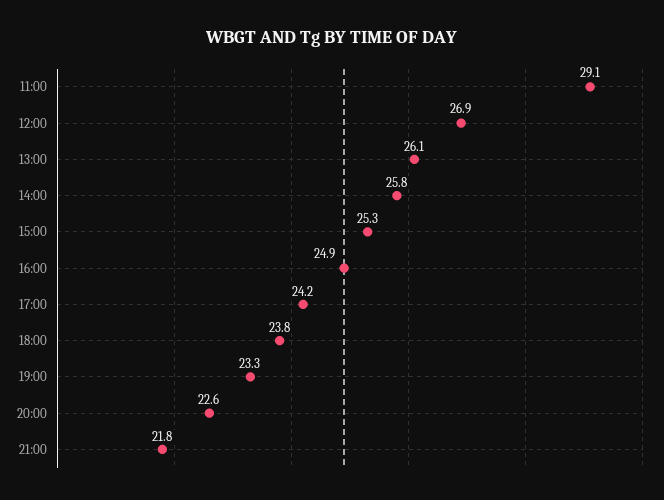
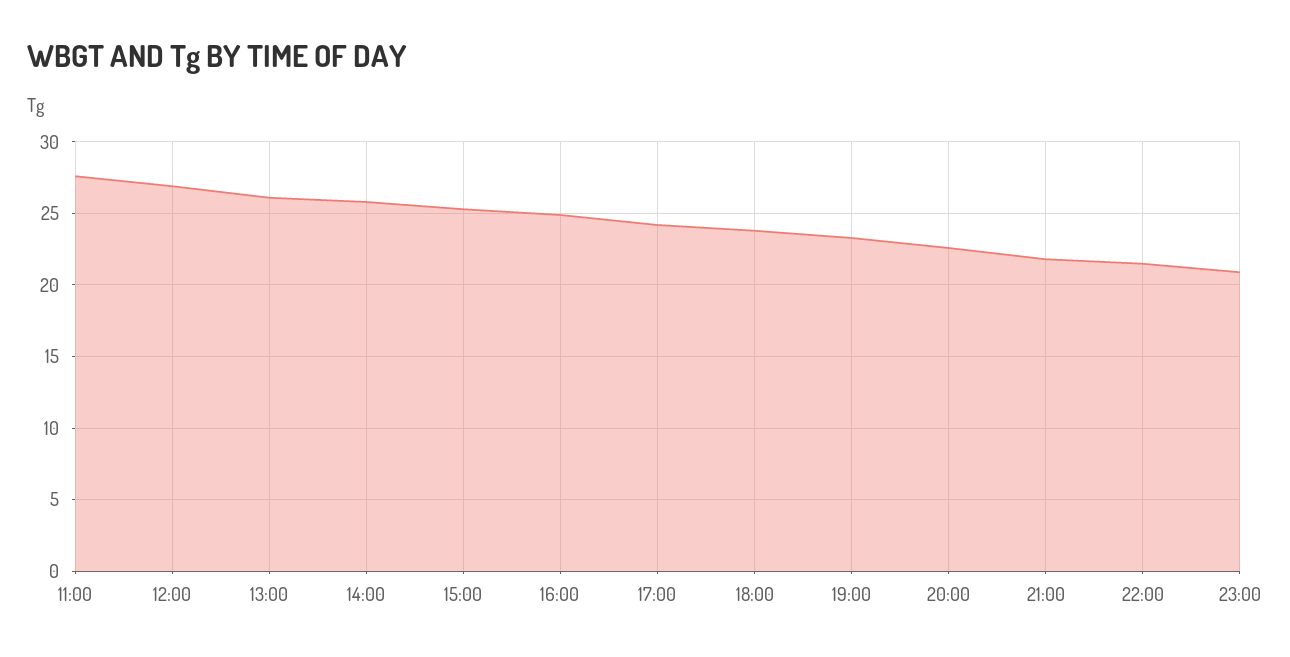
11:00: 29.1 -> 27.5
22:00: none -> 21.5
23:00: none -> 21

